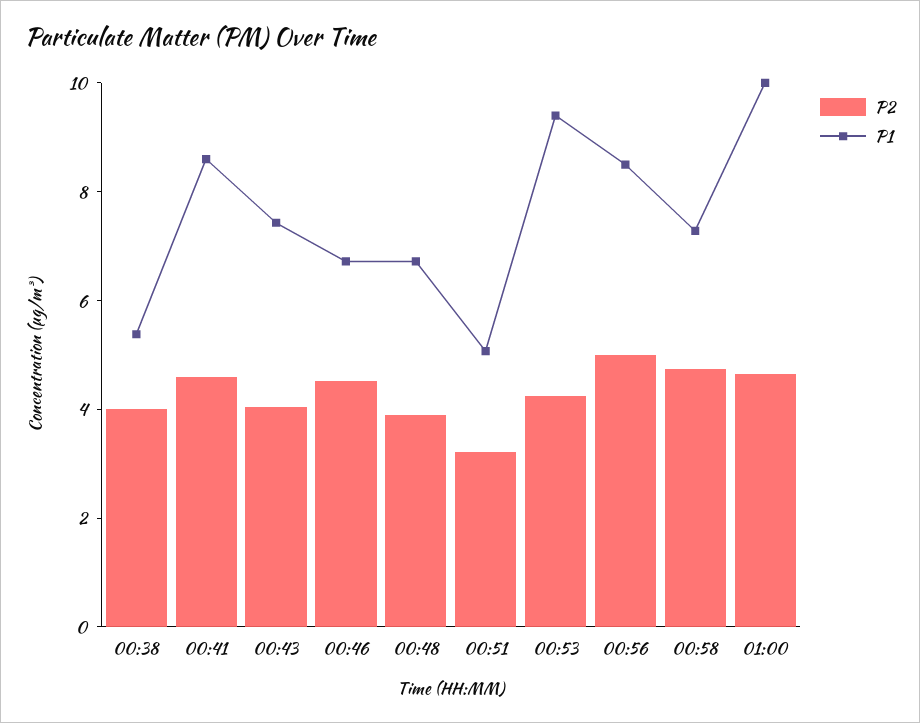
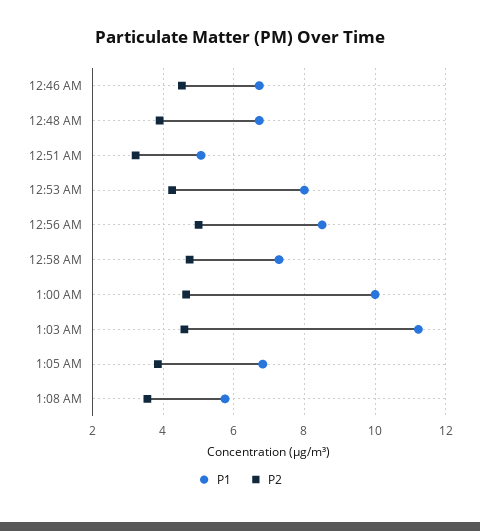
P2, 00:38: 4 -> none
P1, 00:38: 5.5 -> none
P2, 00:41: 4.5 -> none
P1, 00:41: 8.5 -> none
P2, 00:43: 4 -> none
P1, 00:43: 7.5 -> none
P1, 00:53: 9.5 -> 8
P1, 1:03 AM: none -> 11.2
P2, 1:03 AM: none -> 4.6
P1, 1:05 AM: none -> 6.8
P2, 1:05 AM: none -> 3.8
P1, 1:08 AM: none -> 5.8
P2, 1:08 AM: none -> 3.6

